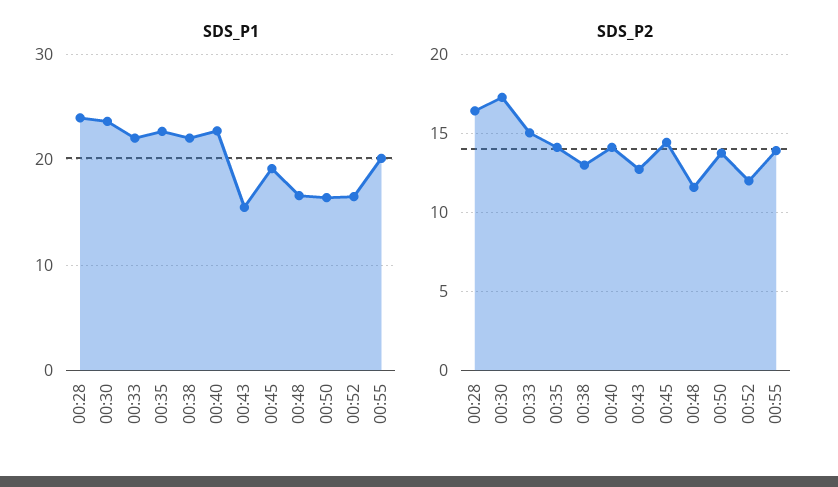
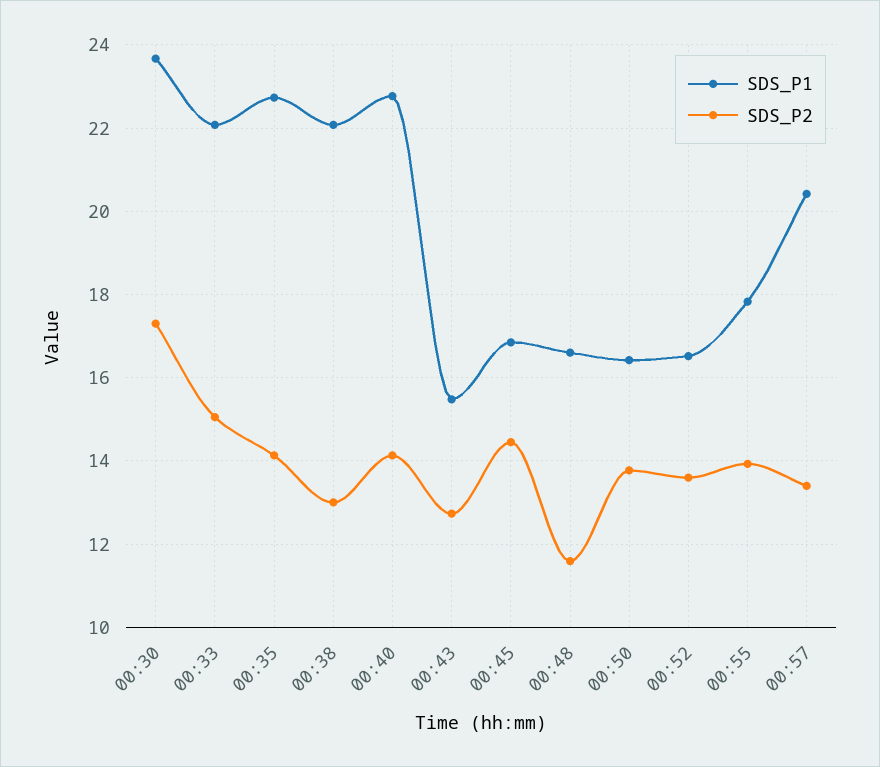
SDS_P1, 00:28: 24 -> none
SDS_P1, 00:45: 19 -> 16.8
SDS_P1, 00:55: 20 -> 17.8
SDS_P2, 00:28: 16.5 -> none
SDS_P2, 00:52: 12 -> 13.6
SDS_P1, 00:57: none -> 20.4
SDS_P2, 00:57: none -> 13.4

